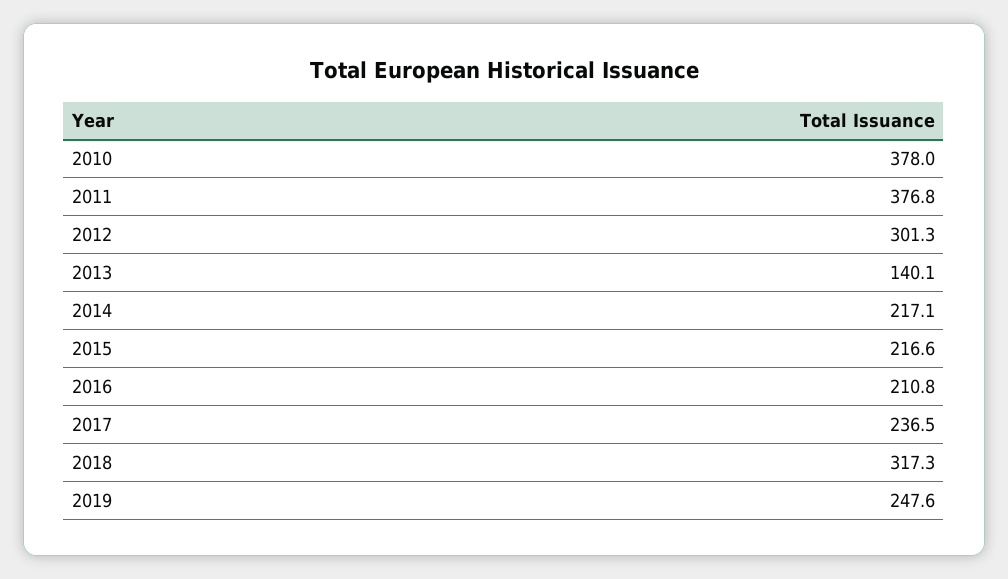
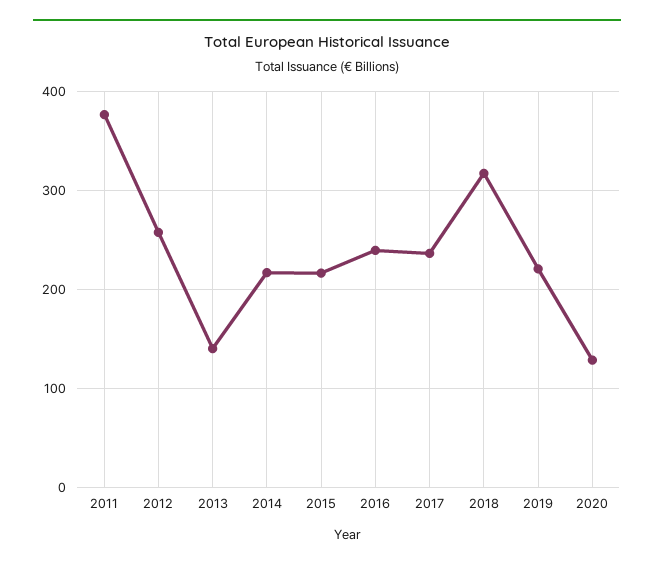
2010: 378 -> none
2012: 301.3 -> 260
2016: 210.8 -> 240
2019: 247.6 -> 220
2020: none -> 130

